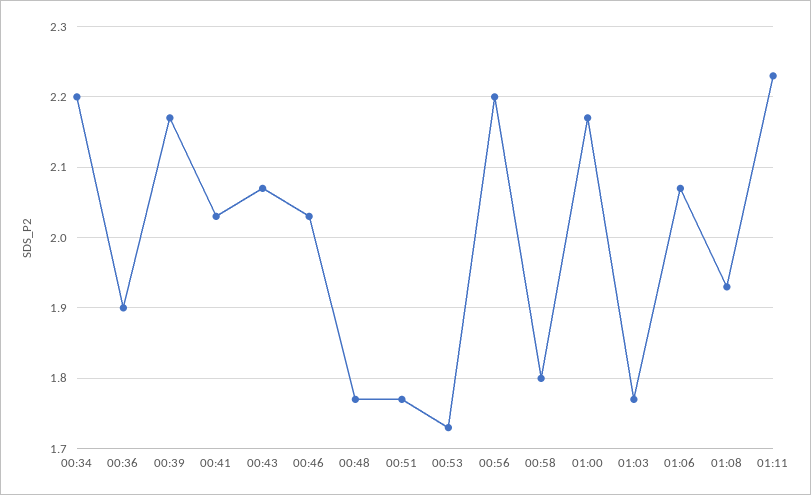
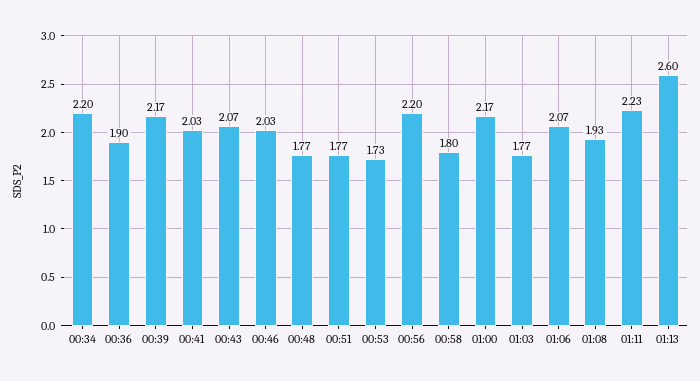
01:13: none -> 2.6

